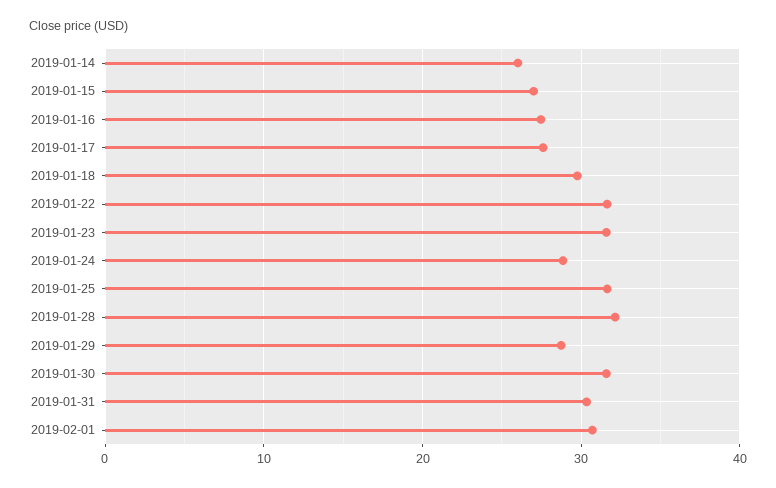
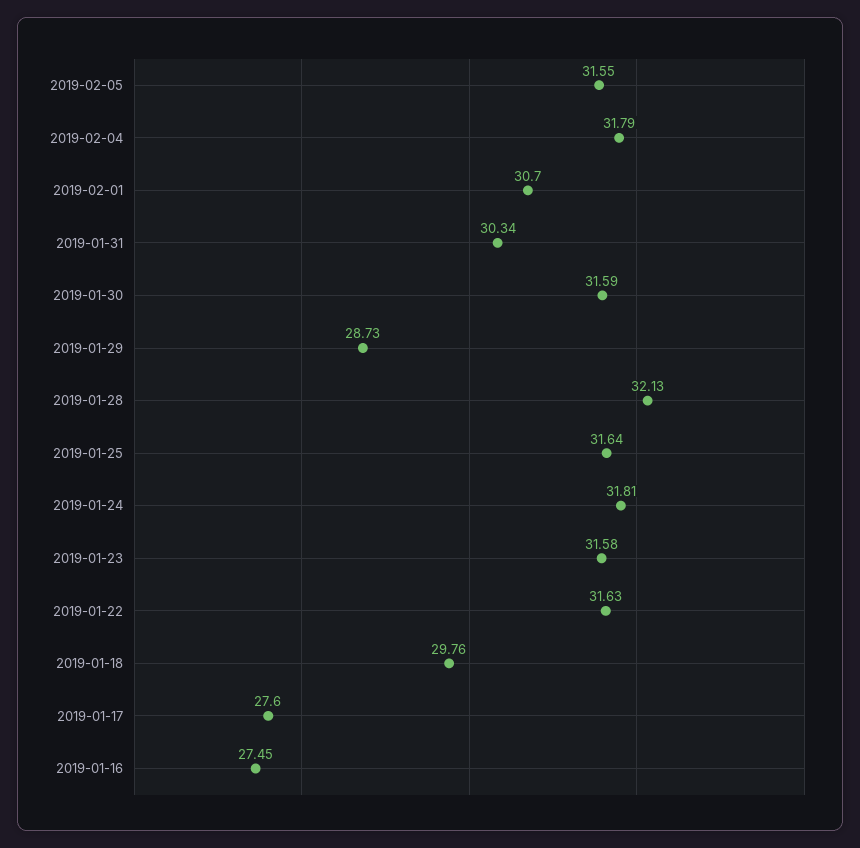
2019-01-14: 26 -> none
2019-01-15: 27 -> none
2019-01-24: 29 -> 31.81
2019-02-05: none -> 31.55
2019-02-04: none -> 31.79

